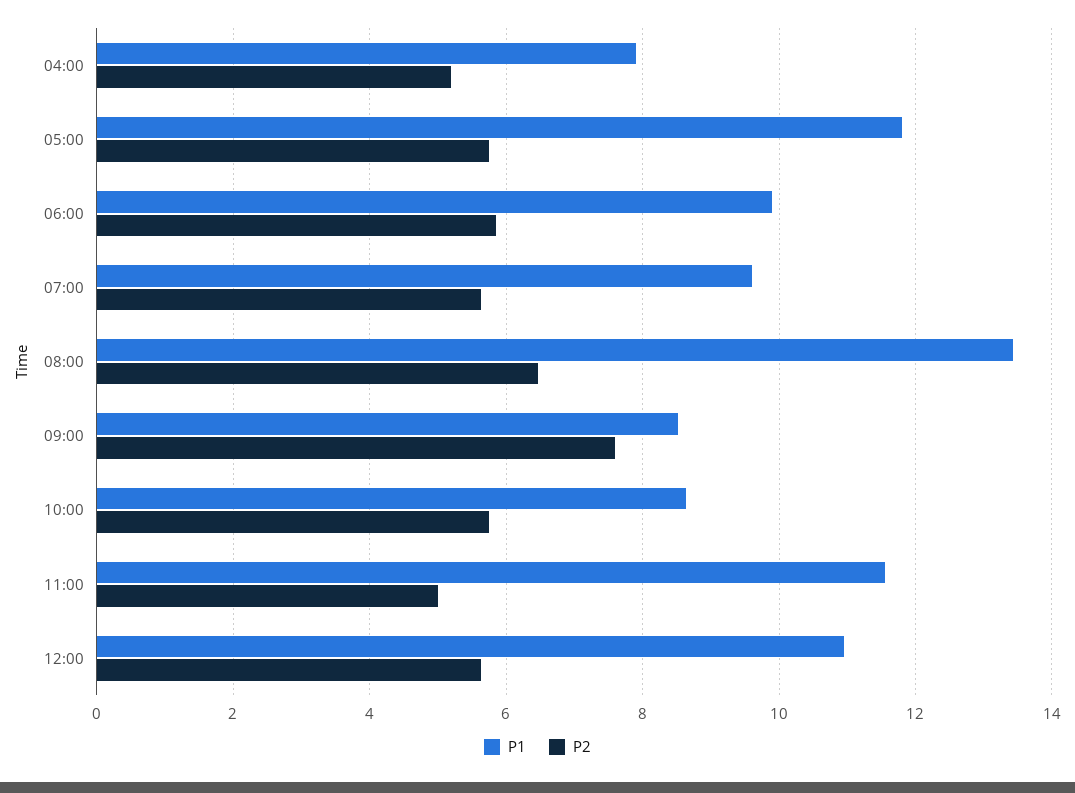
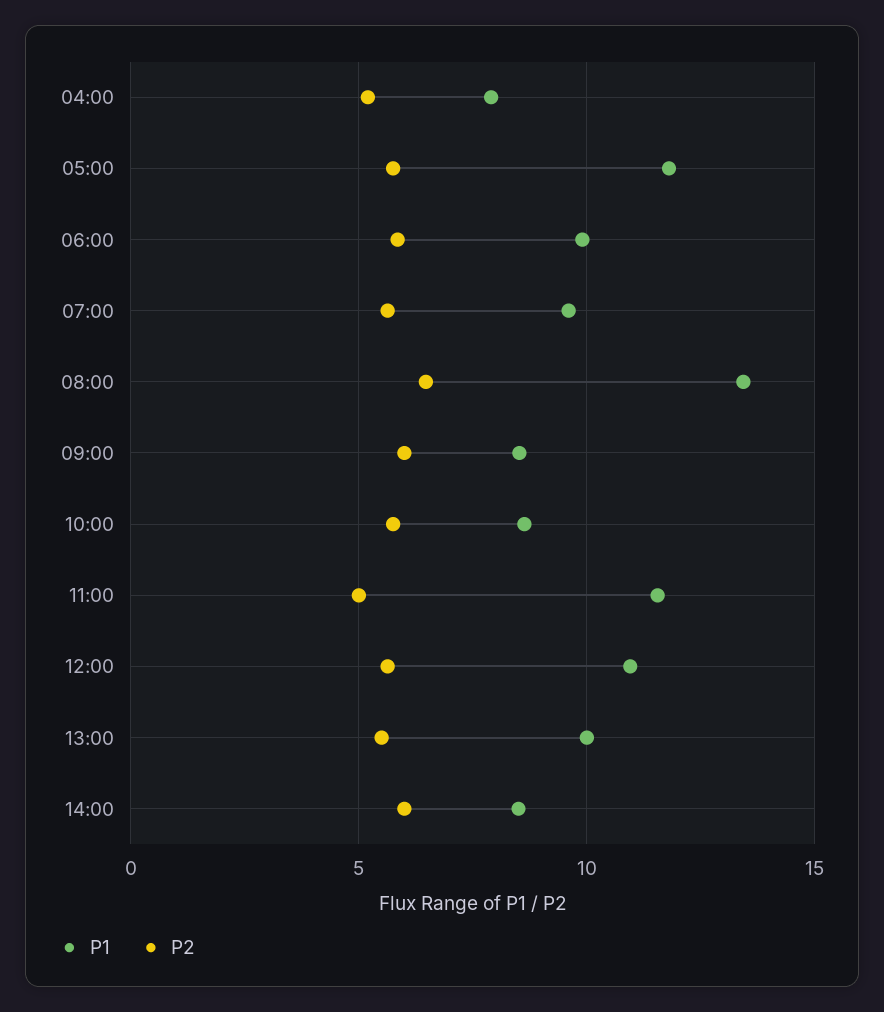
P2, 09:00: 7.6 -> 6
P1, 13:00: none -> 10
P2, 13:00: none -> 5.5
P1, 14:00: none -> 8.5
P2, 14:00: none -> 6

